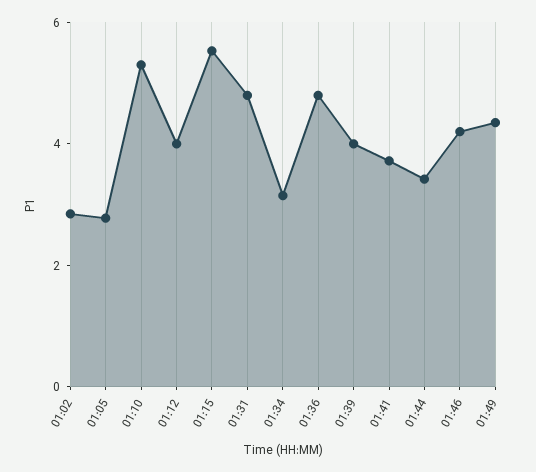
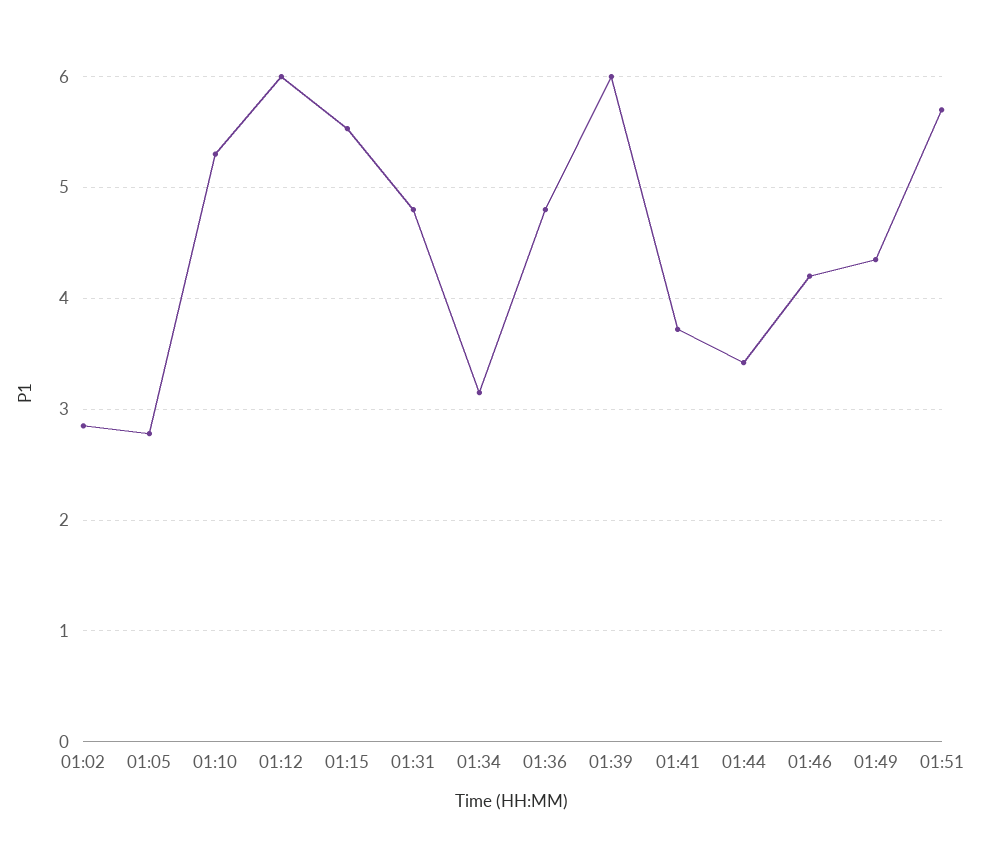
01:12: 4 -> 6
01:39: 4 -> 6
01:51: none -> 5.7

